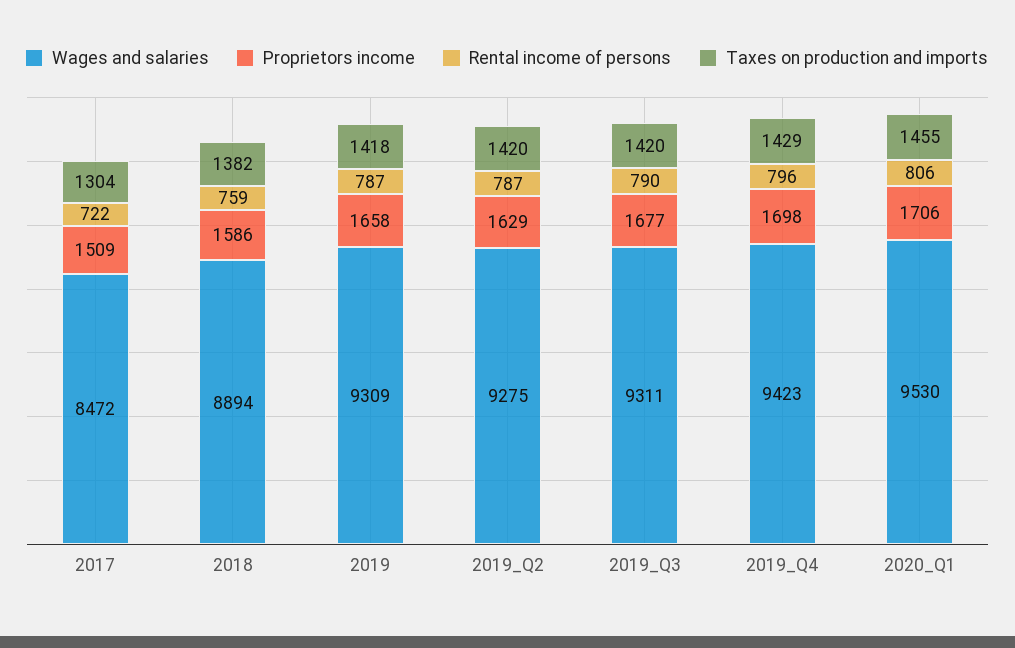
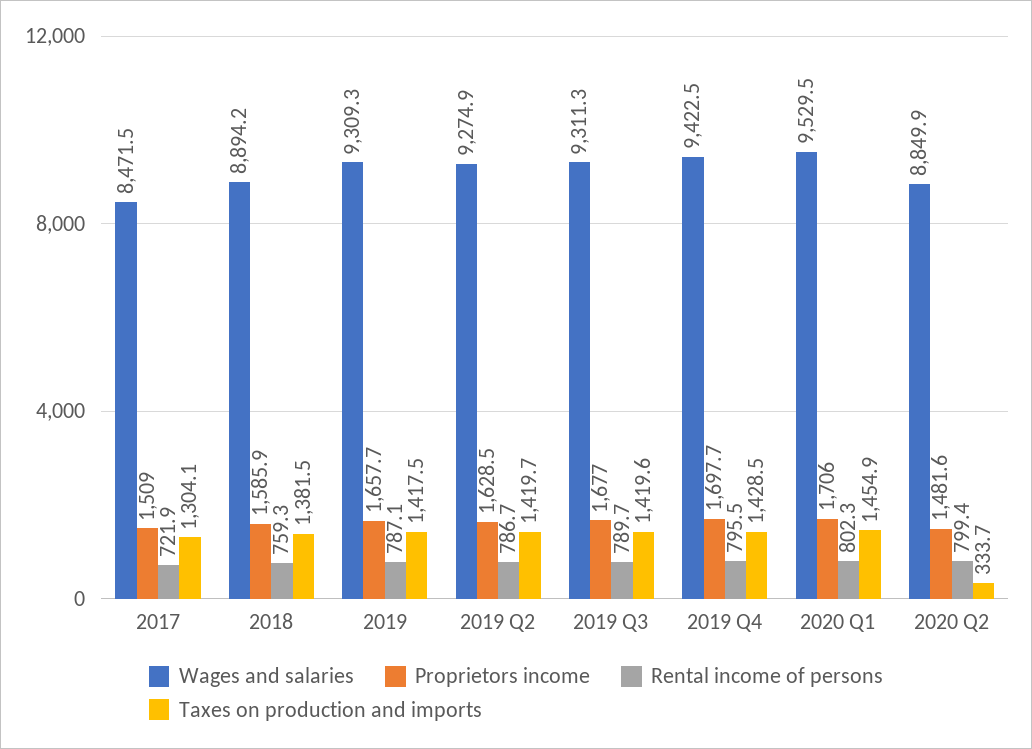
Rental income of persons, 2020_Q1: 806 -> 802.3
Wages and salaries, 2020 Q2: none -> 8849.9
Proprietors income, 2020 Q2: none -> 1481.6
Rental income of persons, 2020 Q2: none -> 799.4
Taxes on production and imports, 2020 Q2: none -> 333.7

